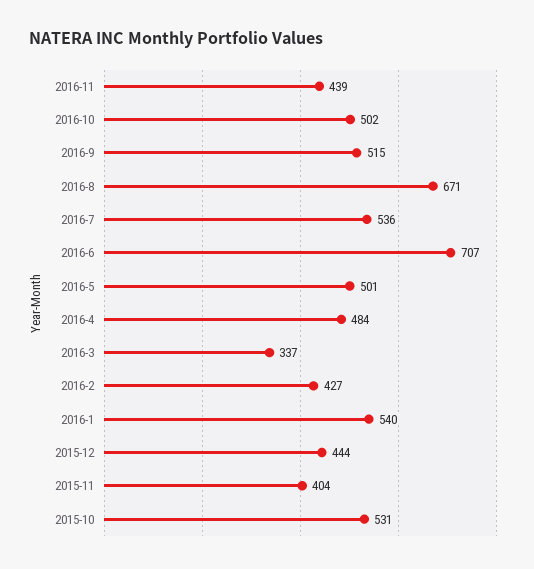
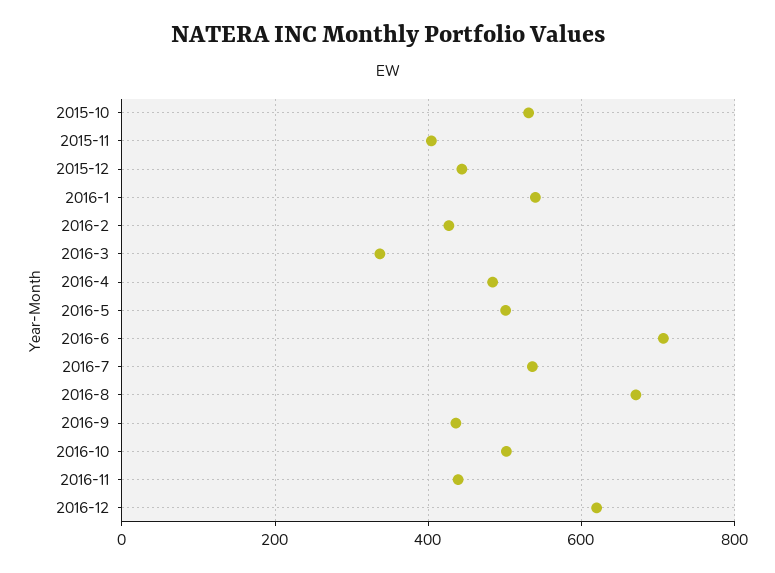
2016-9: 515 -> 440
2016-12: none -> 620

